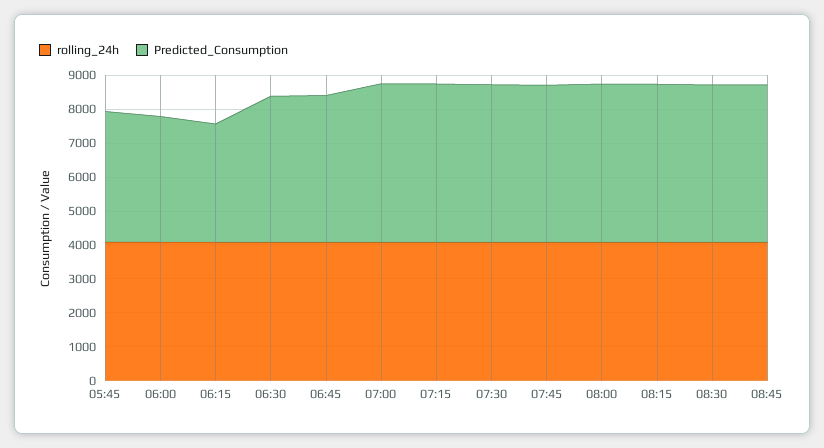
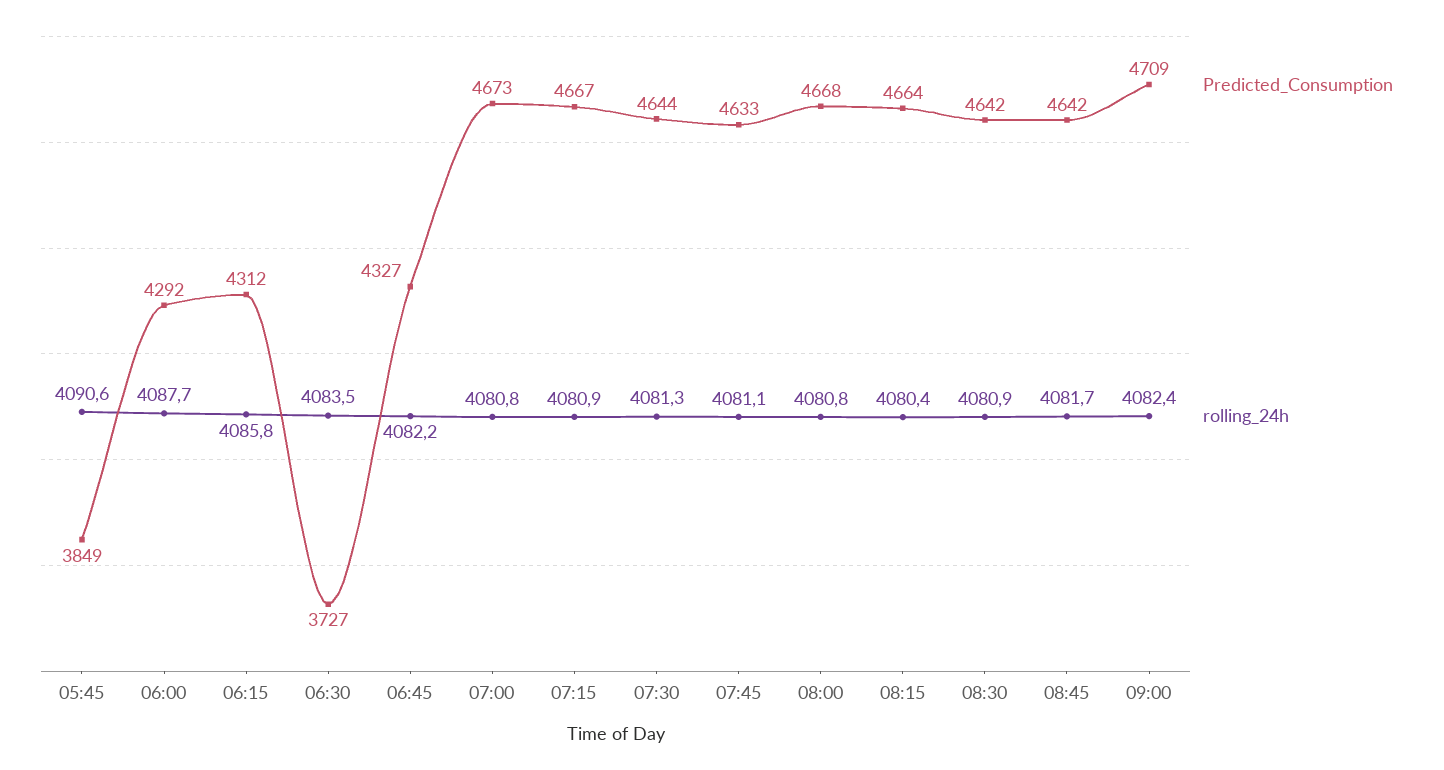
Predicted_Consumption, 06:00: 3750 -> 4292
Predicted_Consumption, 06:15: 3500 -> 4312
Predicted_Consumption, 06:30: 4250 -> 3727
Predicted_Consumption, 09:00: none -> 4709
rolling_24h, 09:00: none -> 4082.4

